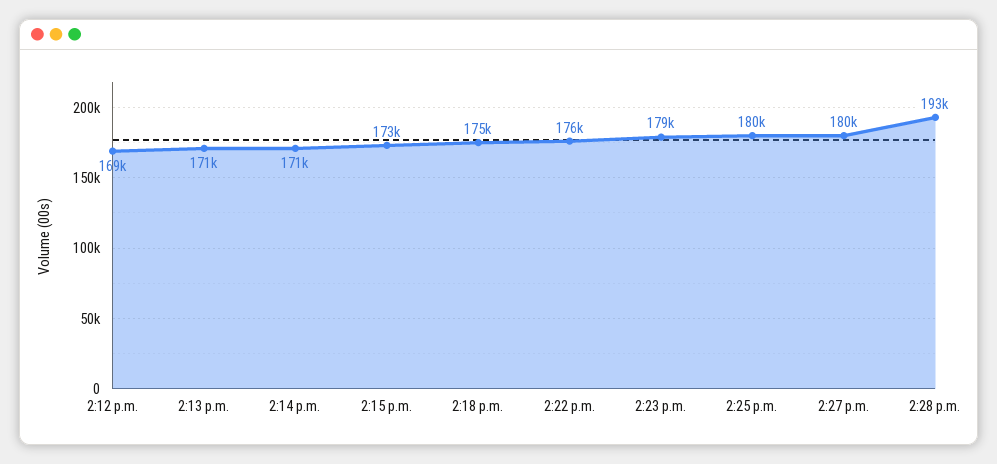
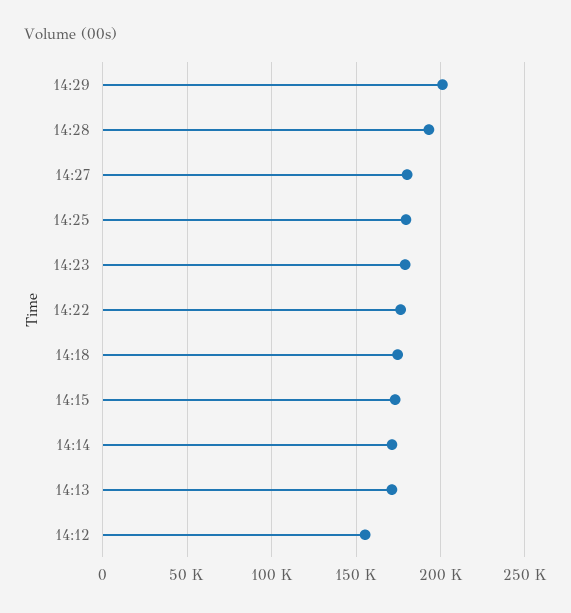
2:12 p.m.: 169000 -> 155000
14:29: none -> 200000

